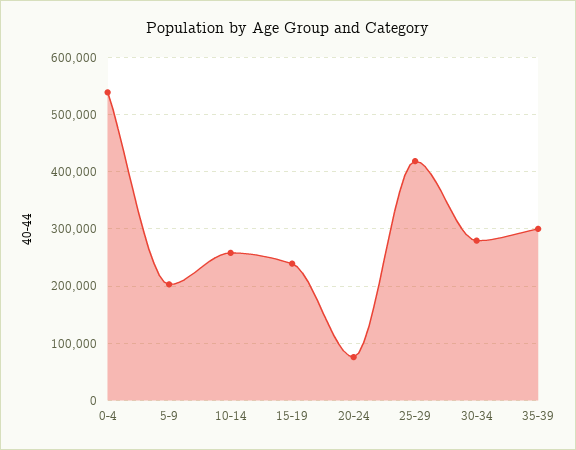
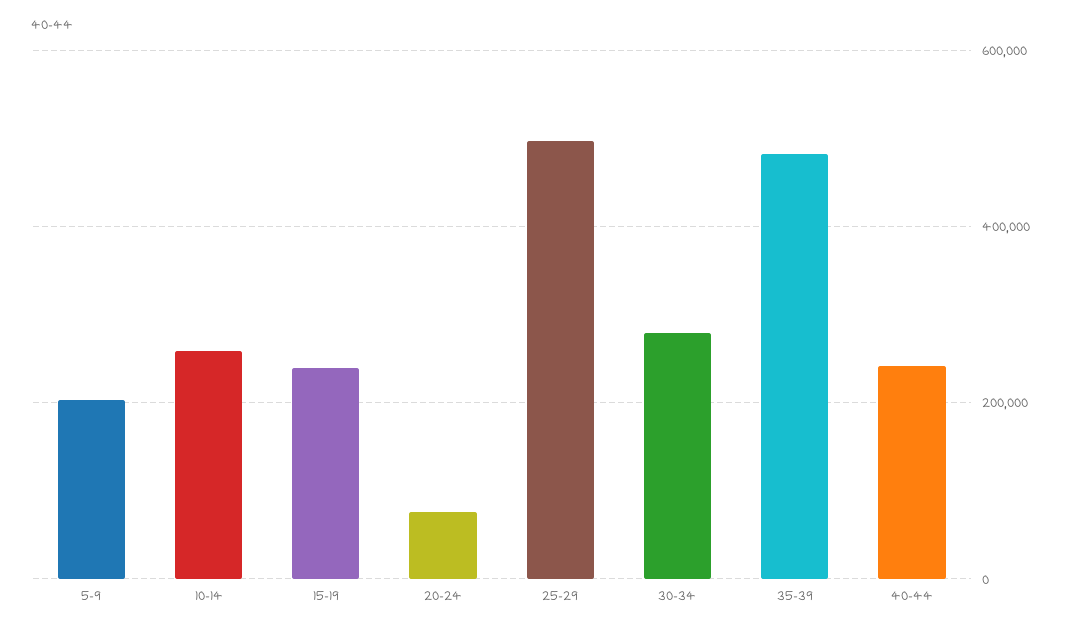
0-4: 540000 -> none
25-29: 420000 -> 500000
35-39: 300000 -> 480000
40-44: none -> 240000

